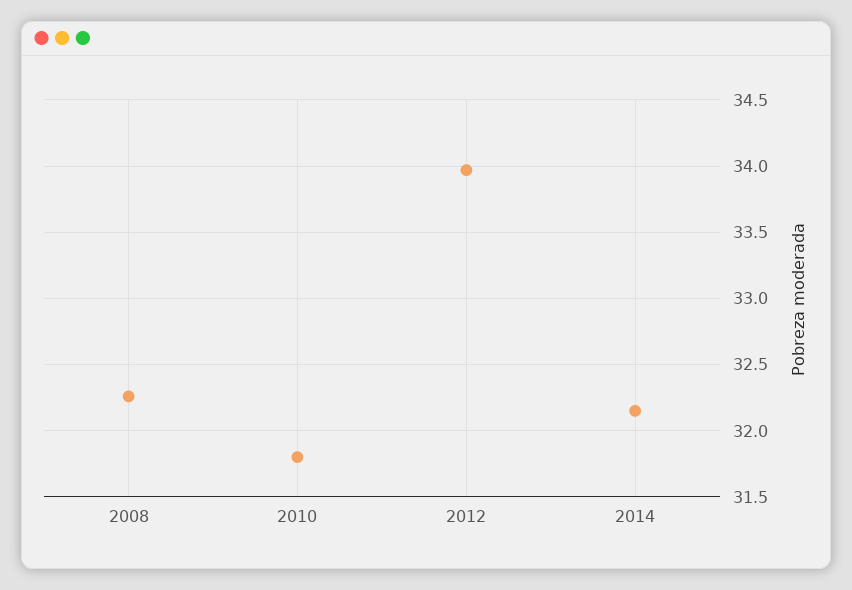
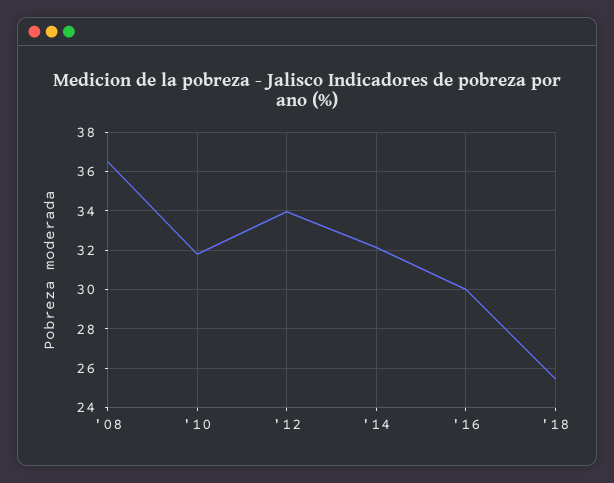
2008: 32.25 -> 36.5
'16: none -> 30
'18: none -> 25.5

